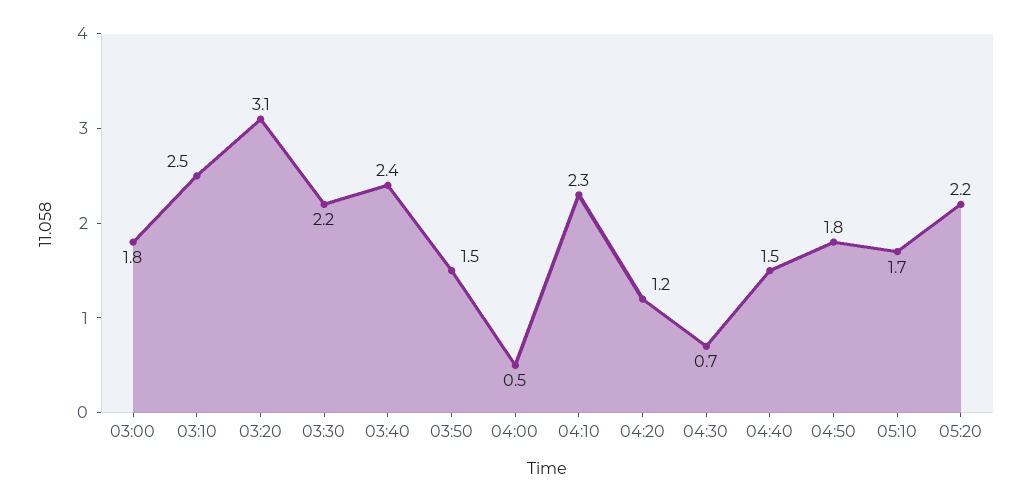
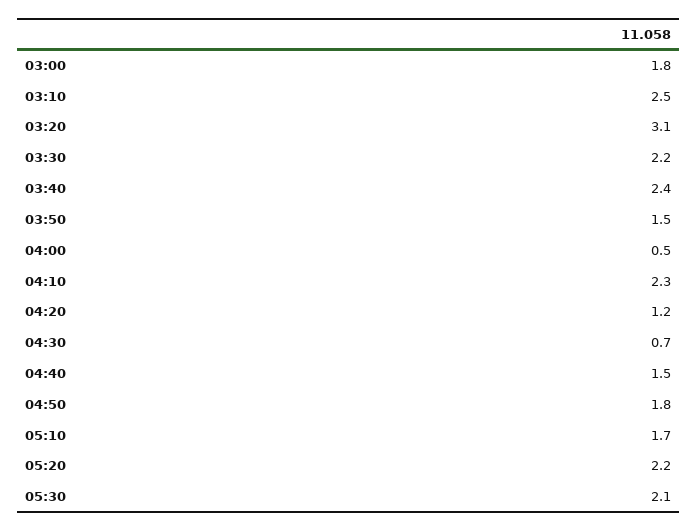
05:30: none -> 2.1

